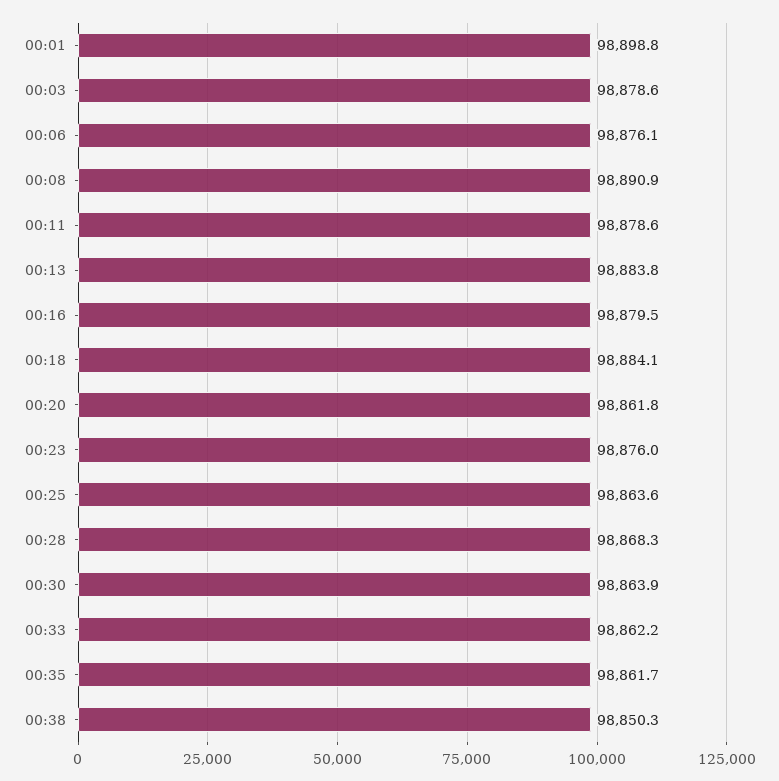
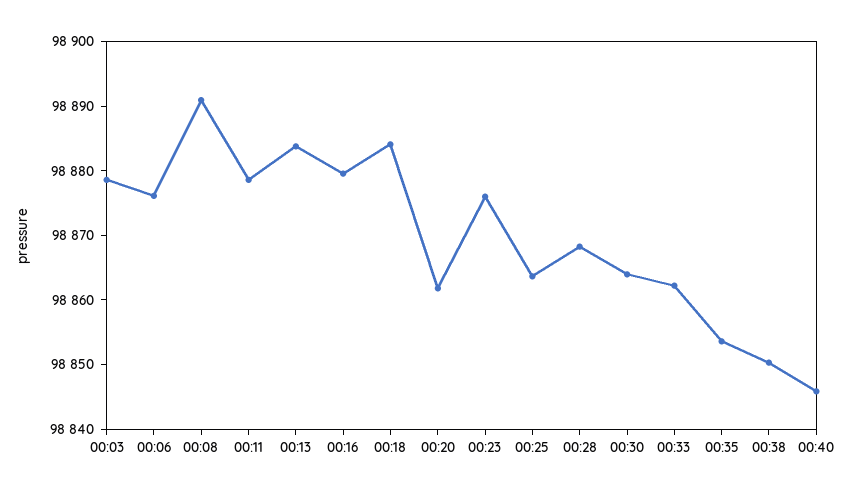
00:01: 98898.8 -> none
00:35: 98861.7 -> 98854
00:40: none -> 98846

